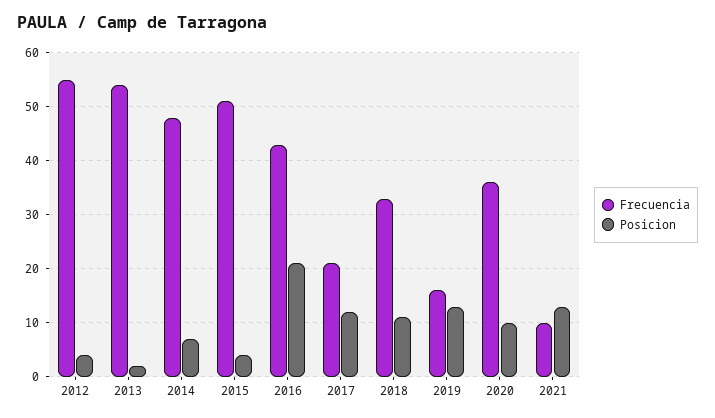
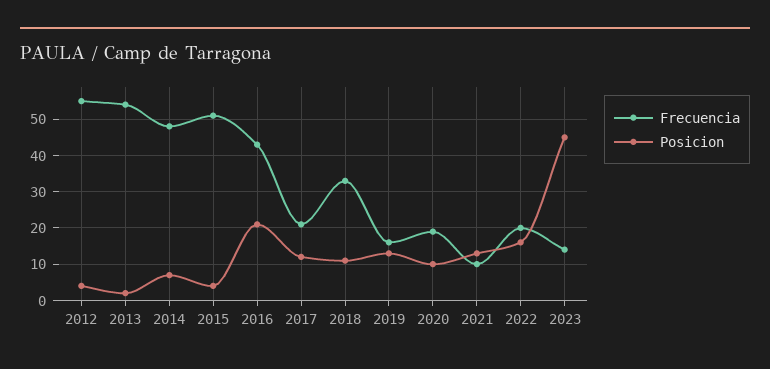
Frecuencia, 2020: 35 -> 20
Frecuencia, 2022: none -> 20
Posicion, 2022: none -> 15
Frecuencia, 2023: none -> 15
Posicion, 2023: none -> 45

